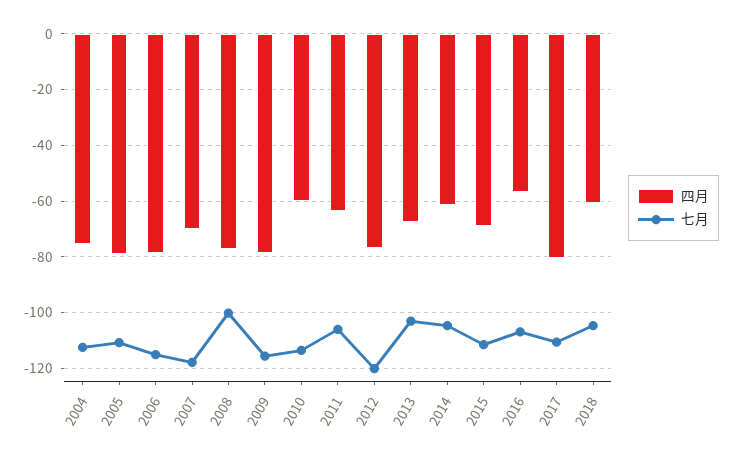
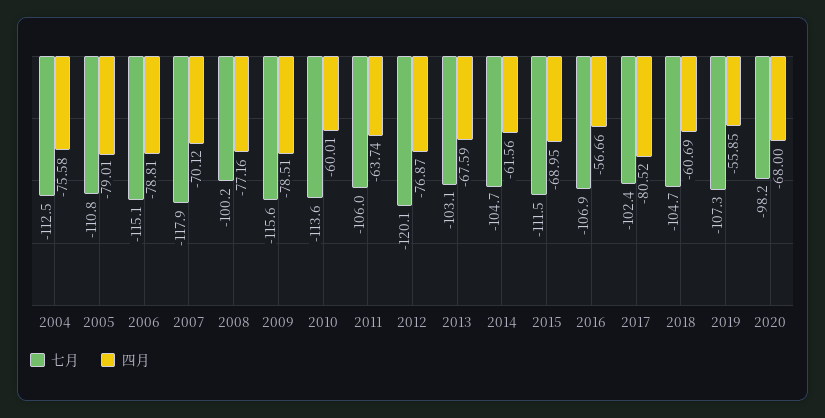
七月, 2017: -110 -> -102.4
七月, 2019: none -> -107.3
四月, 2019: none -> -55.85
七月, 2020: none -> -98.2
四月, 2020: none -> -68

